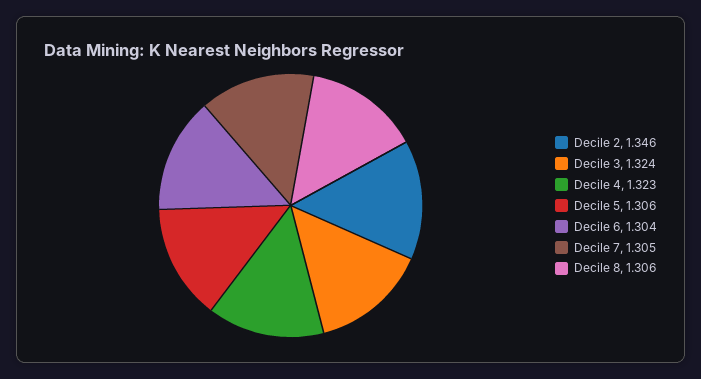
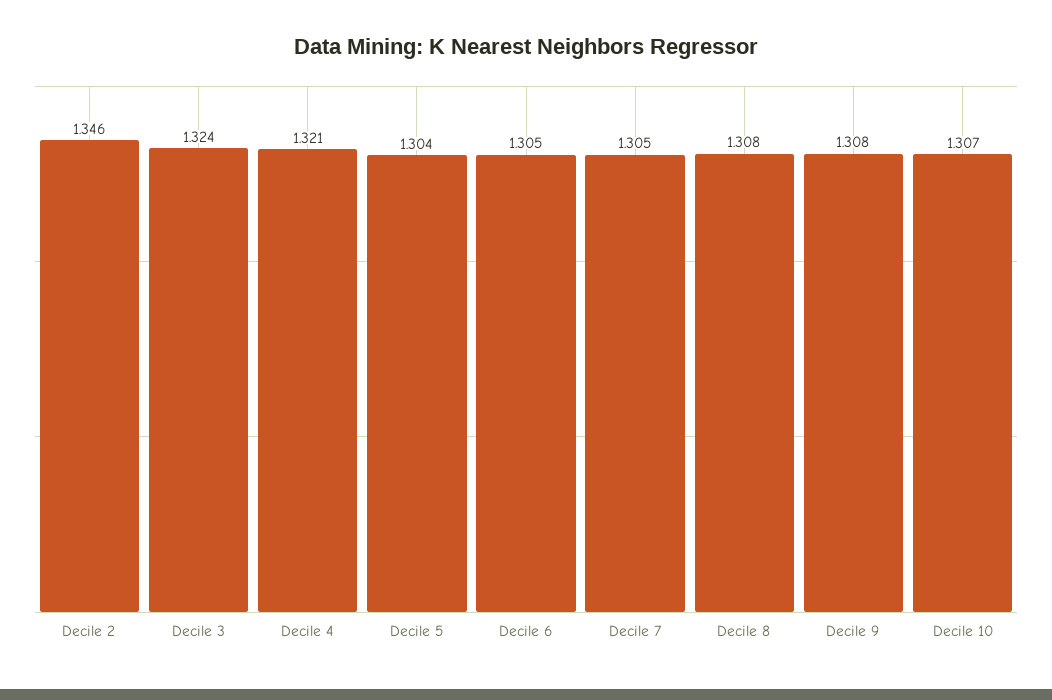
Decile 4: 1.323 -> 1.321
Decile 5: 1.306 -> 1.304
Decile 6: 1.304 -> 1.305
Decile 8: 1.306 -> 1.308
Decile 9: none -> 1.308
Decile 10: none -> 1.307

